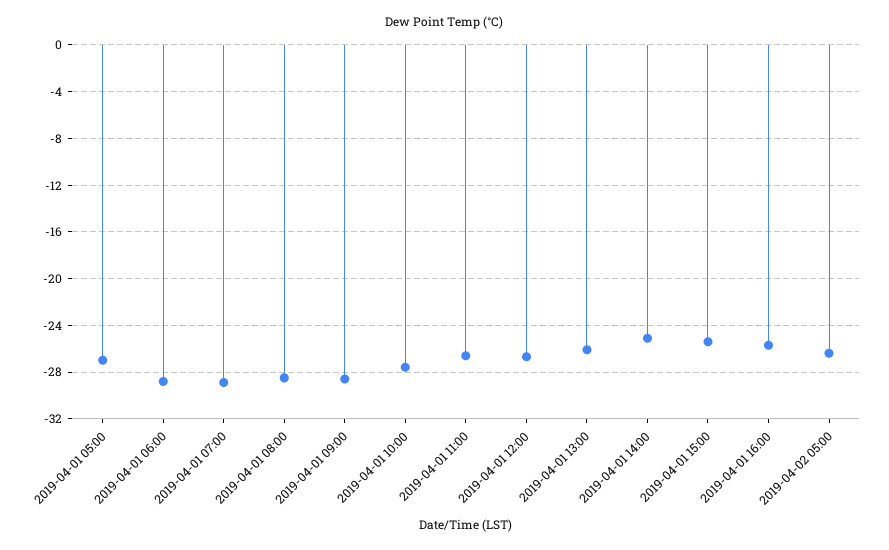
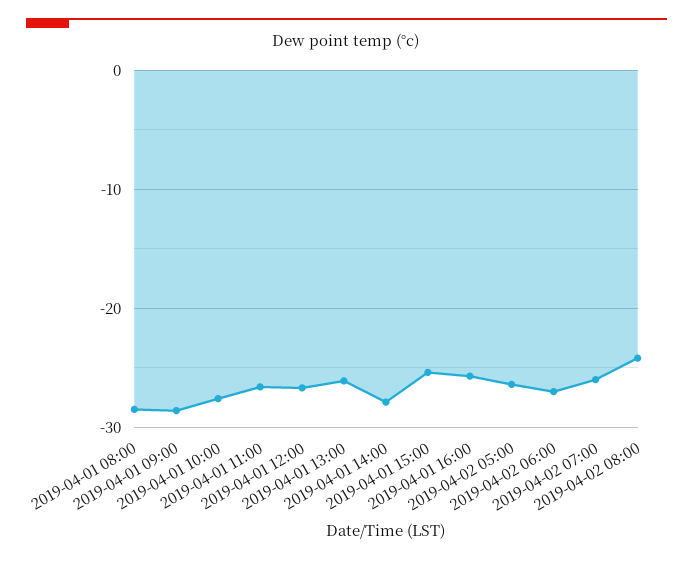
2019-04-01 05:00: -27 -> none
2019-04-01 06:00: -29 -> none
2019-04-01 07:00: -29 -> none
2019-04-01 14:00: -25 -> -28
2019-04-02 06:00: none -> -27
2019-04-02 07:00: none -> -26
2019-04-02 08:00: none -> -24

